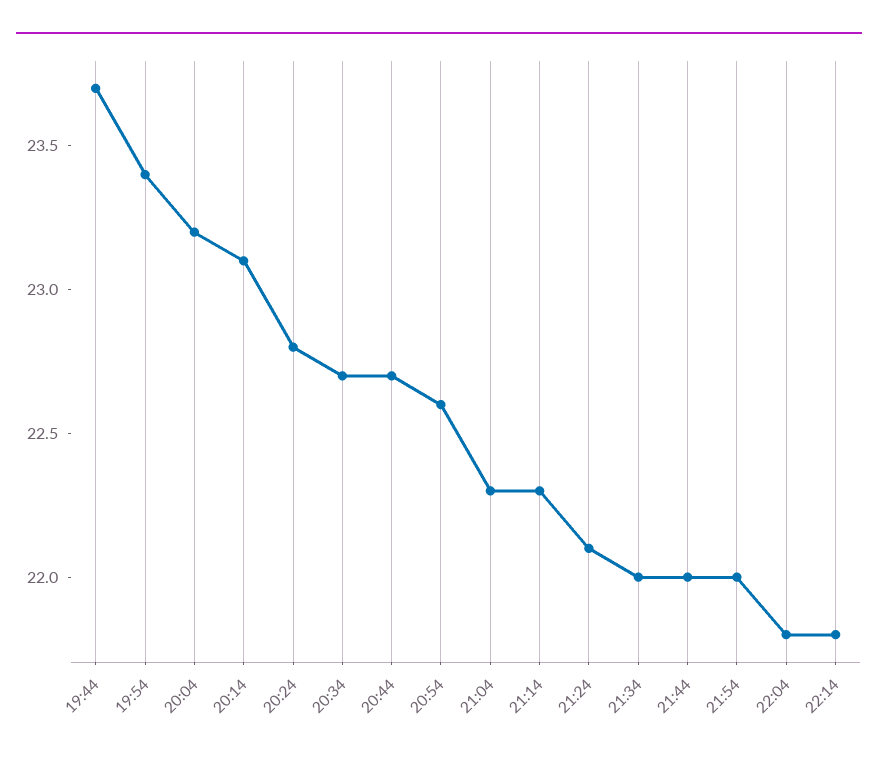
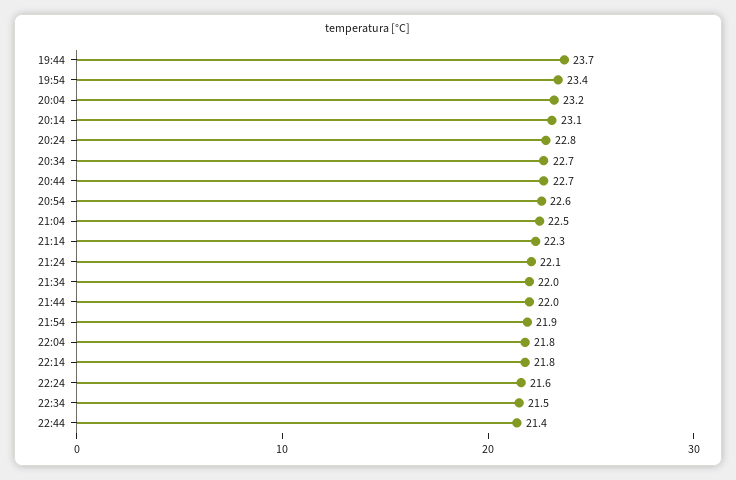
21:04: 22.3 -> 22.5
21:54: 22 -> 21.9
22:24: none -> 21.6
22:34: none -> 21.5
22:44: none -> 21.4

